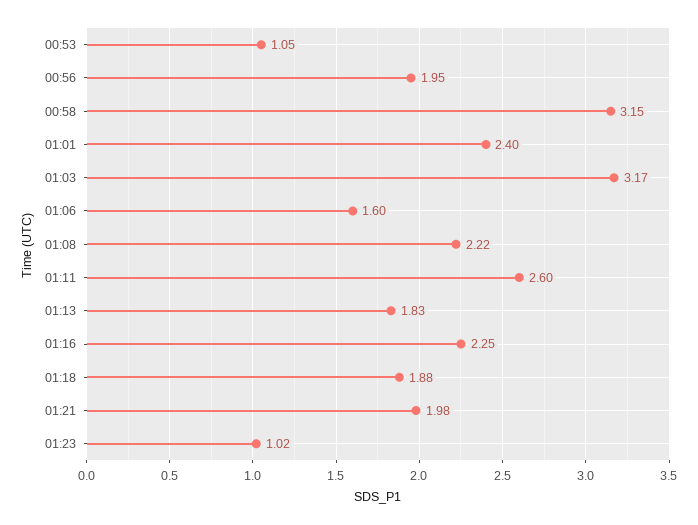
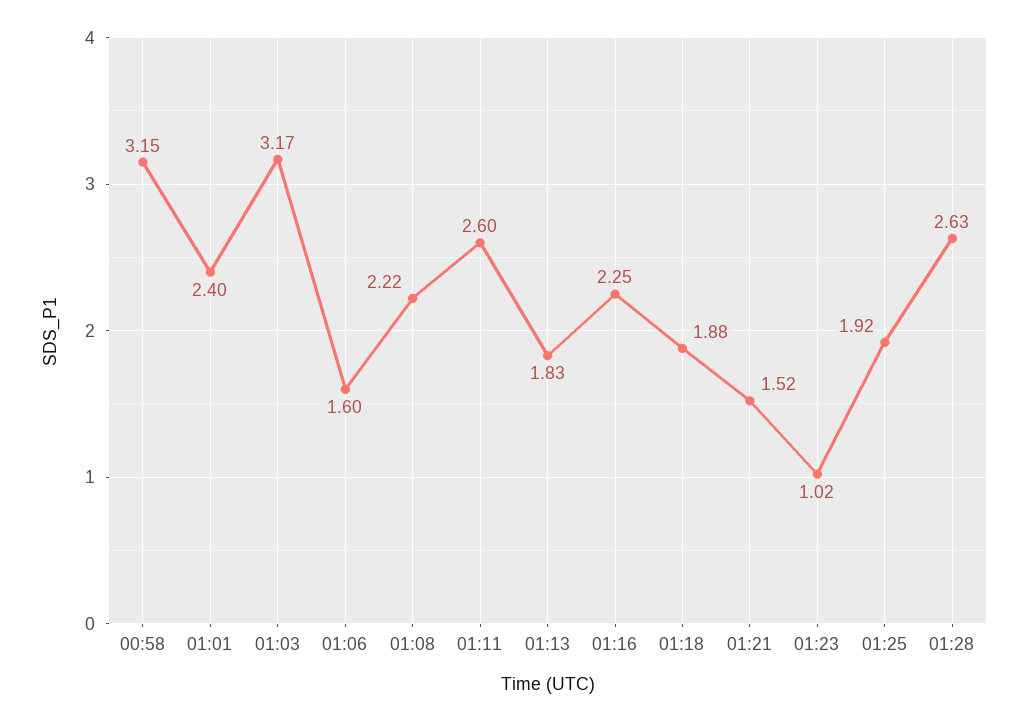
00:53: 1.05 -> none
00:56: 1.95 -> none
01:21: 1.98 -> 1.52
01:25: none -> 1.92
01:28: none -> 2.63

